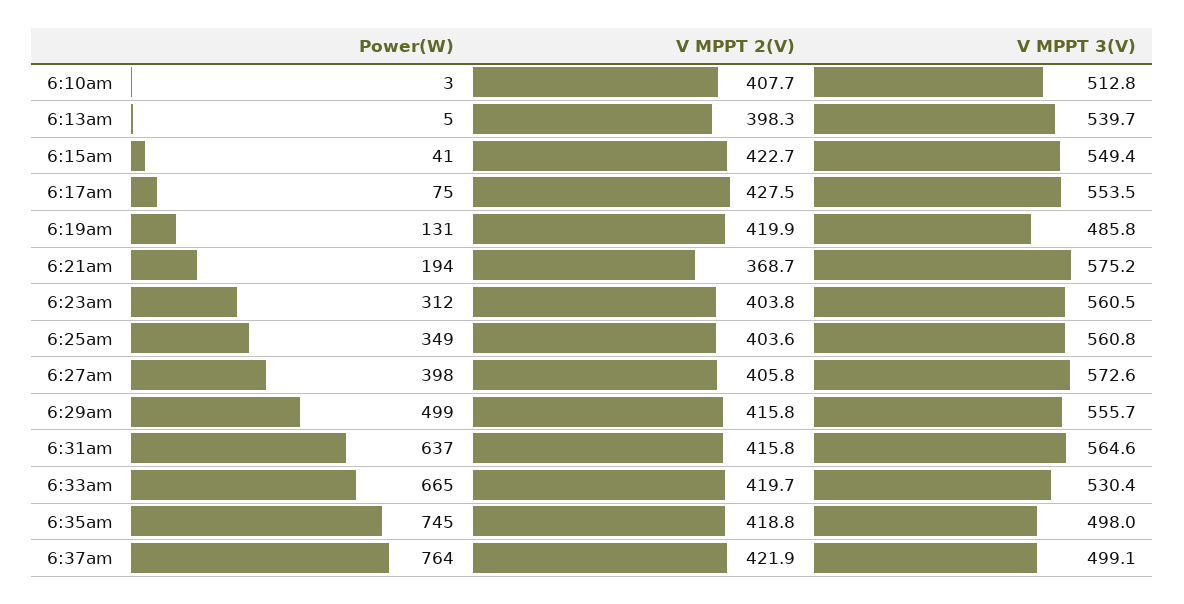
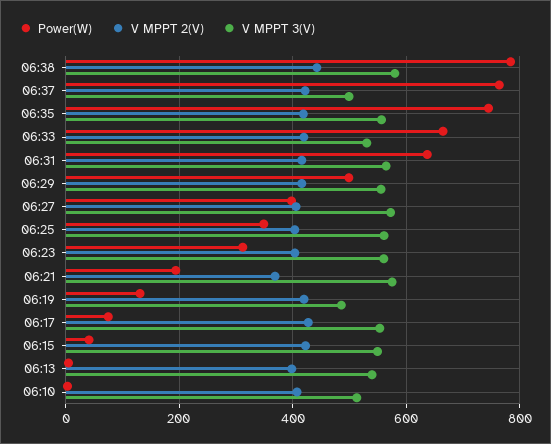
V MPPT 3(V), 6:35am: 498 -> 560
Power(W), 06:38: none -> 780
V MPPT 2(V), 06:38: none -> 440
V MPPT 3(V), 06:38: none -> 580

